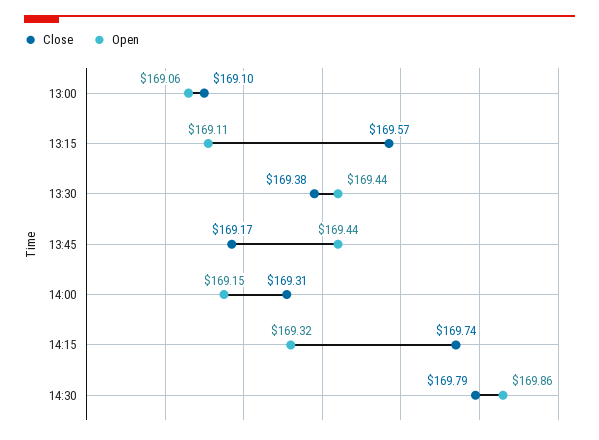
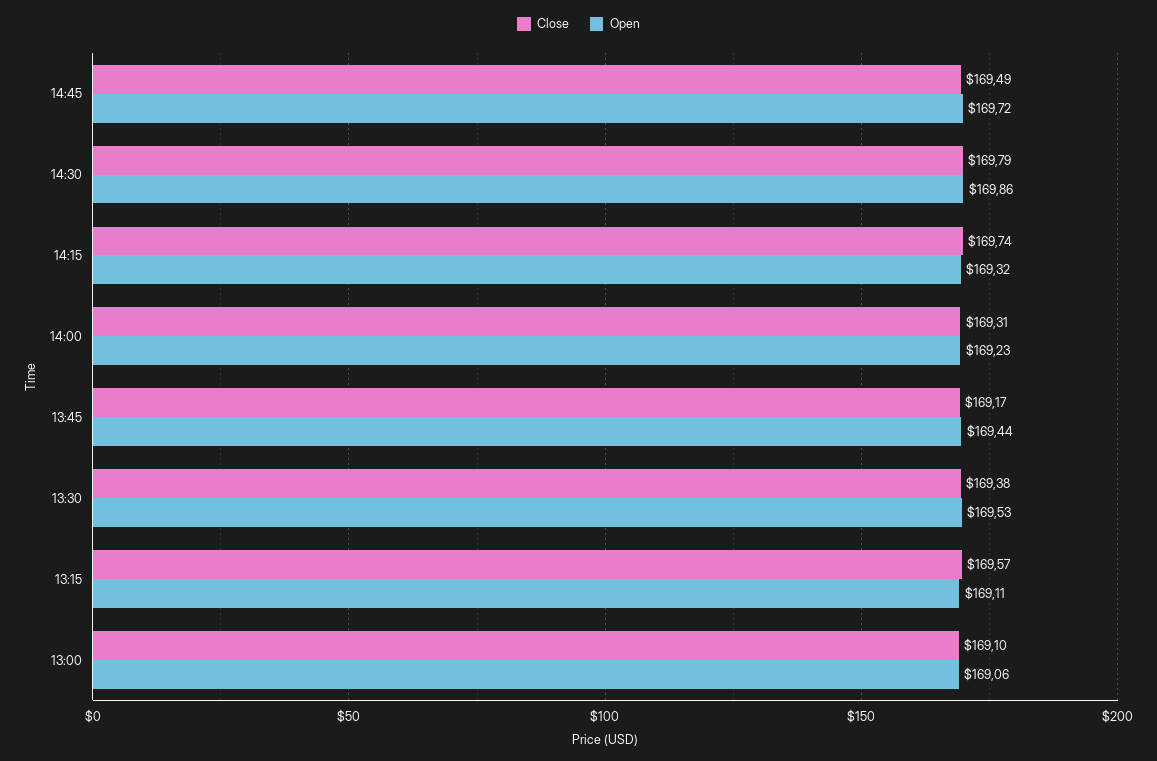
Open, 13:30: 169.44 -> 169.53
Open, 14:00: 169.15 -> 169.23
Close, 14:45: none -> 169.49
Open, 14:45: none -> 169.72

